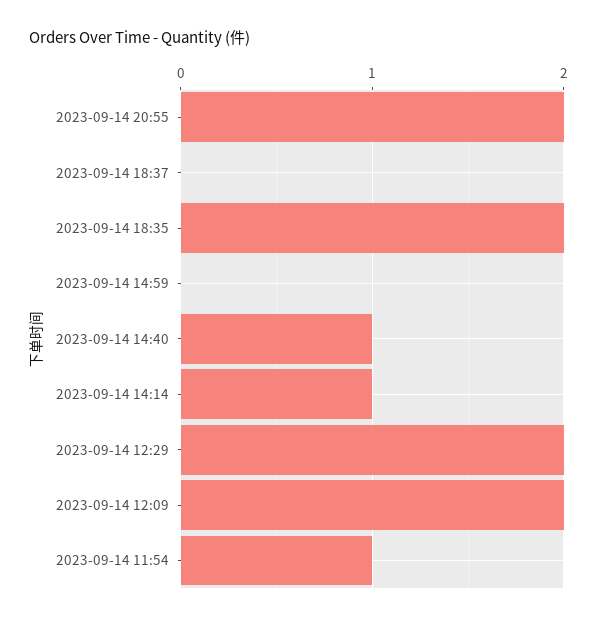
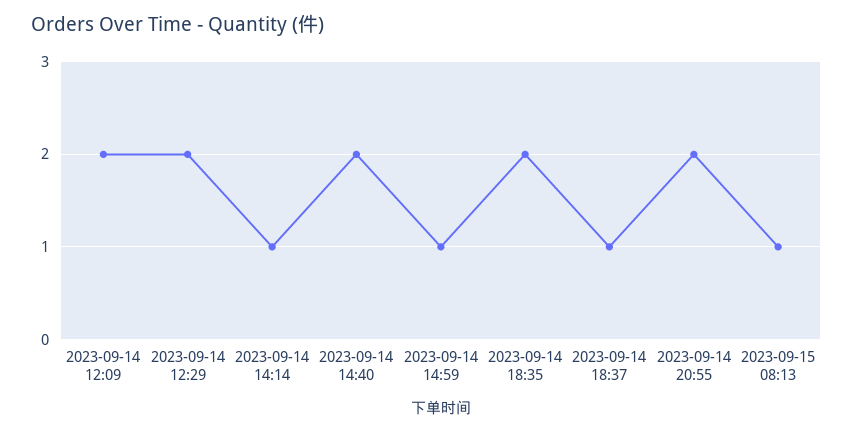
2023-09-14 18:37: 0 -> 1
2023-09-14 14:59: 0 -> 1
2023-09-14 14:40: 1 -> 2
2023-09-14 11:54: 1 -> none
2023-09-15 08:13: none -> 1

